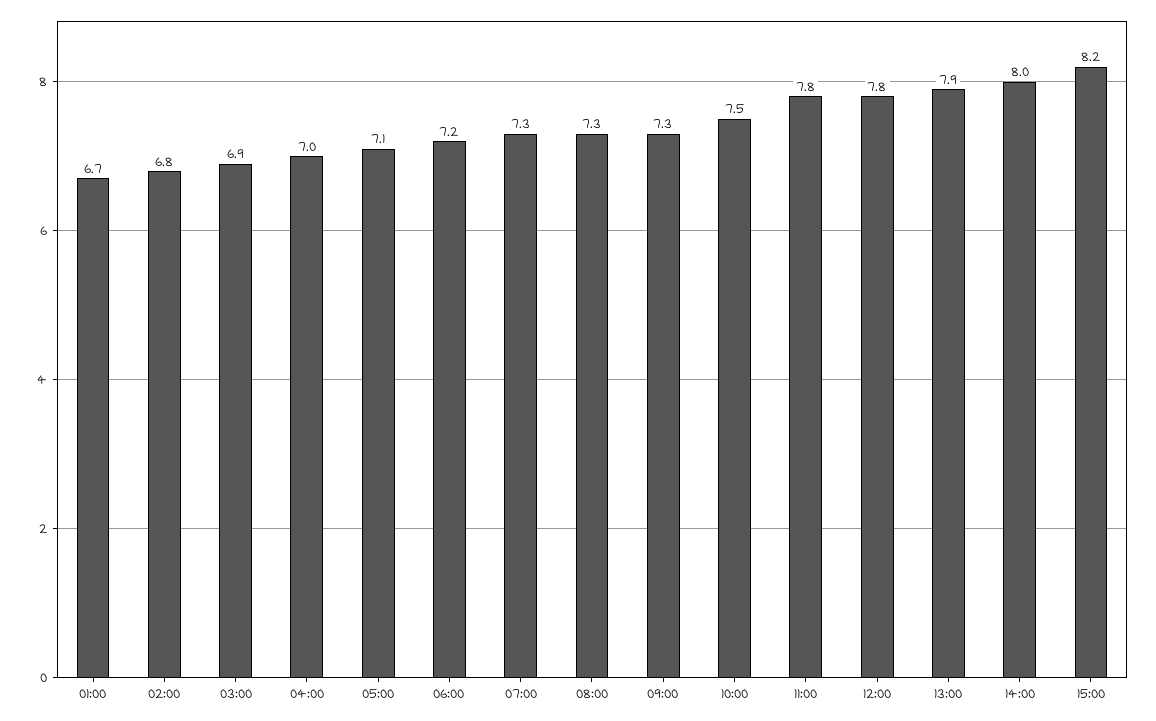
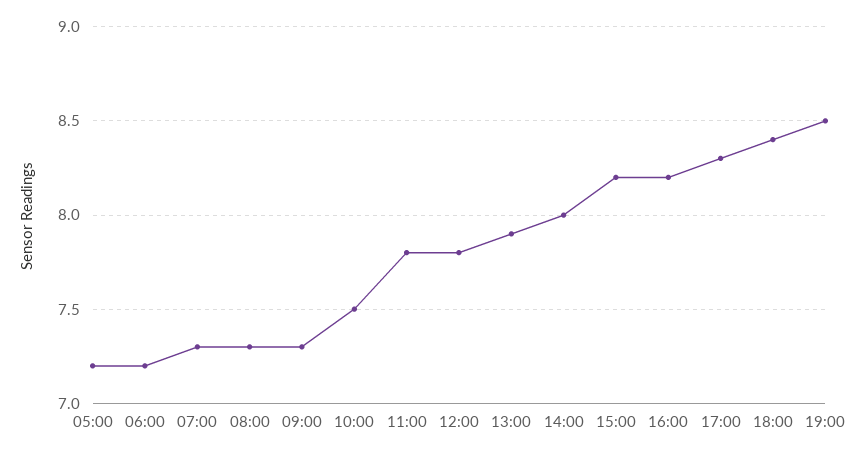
01:00: 6.7 -> none
02:00: 6.8 -> none
03:00: 6.9 -> none
04:00: 7 -> none
05:00: 7.1 -> 7.2
16:00: none -> 8.2
17:00: none -> 8.3
18:00: none -> 8.4
19:00: none -> 8.5

